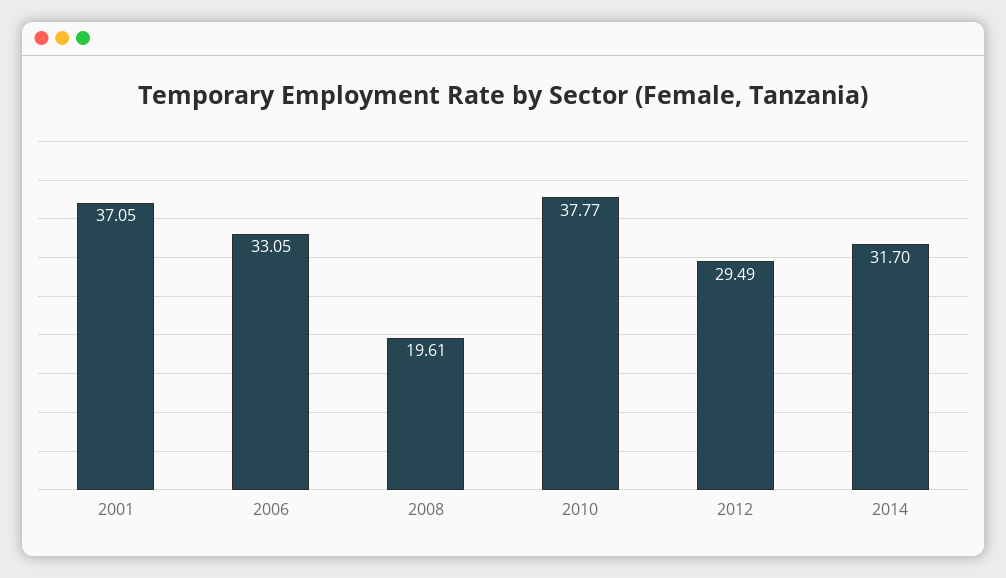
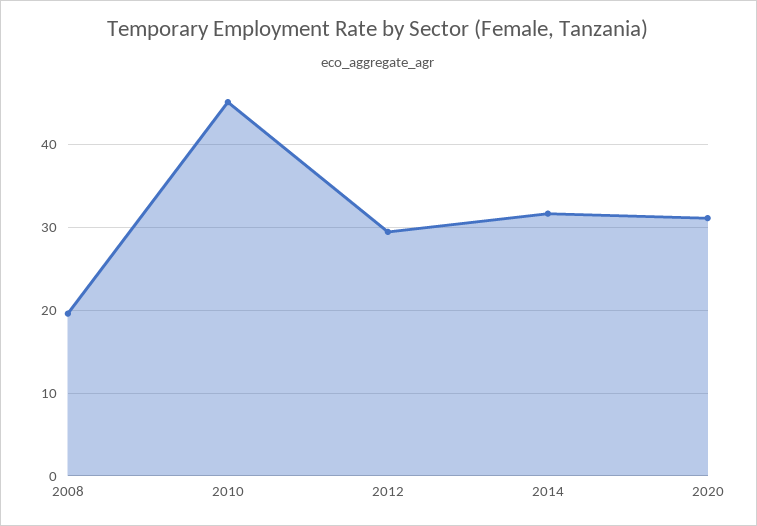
2001: 37.05 -> none
2006: 33.05 -> none
2010: 37.77 -> 45
2020: none -> 31

